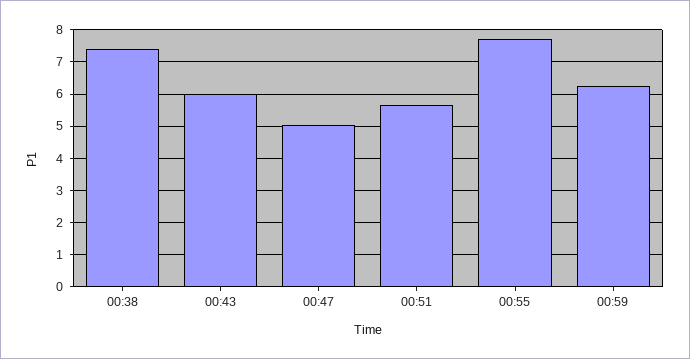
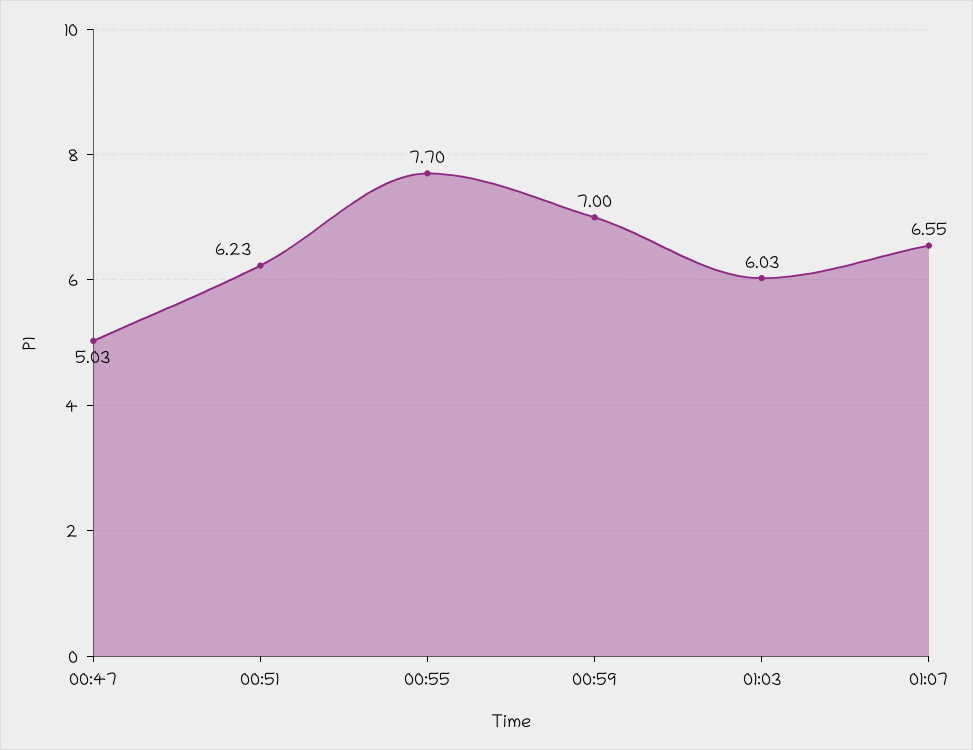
00:38: 7.4 -> none
00:43: 6 -> none
00:51: 5.6 -> 6.23
00:59: 6.2 -> 7
01:03: none -> 6.03
01:07: none -> 6.55

